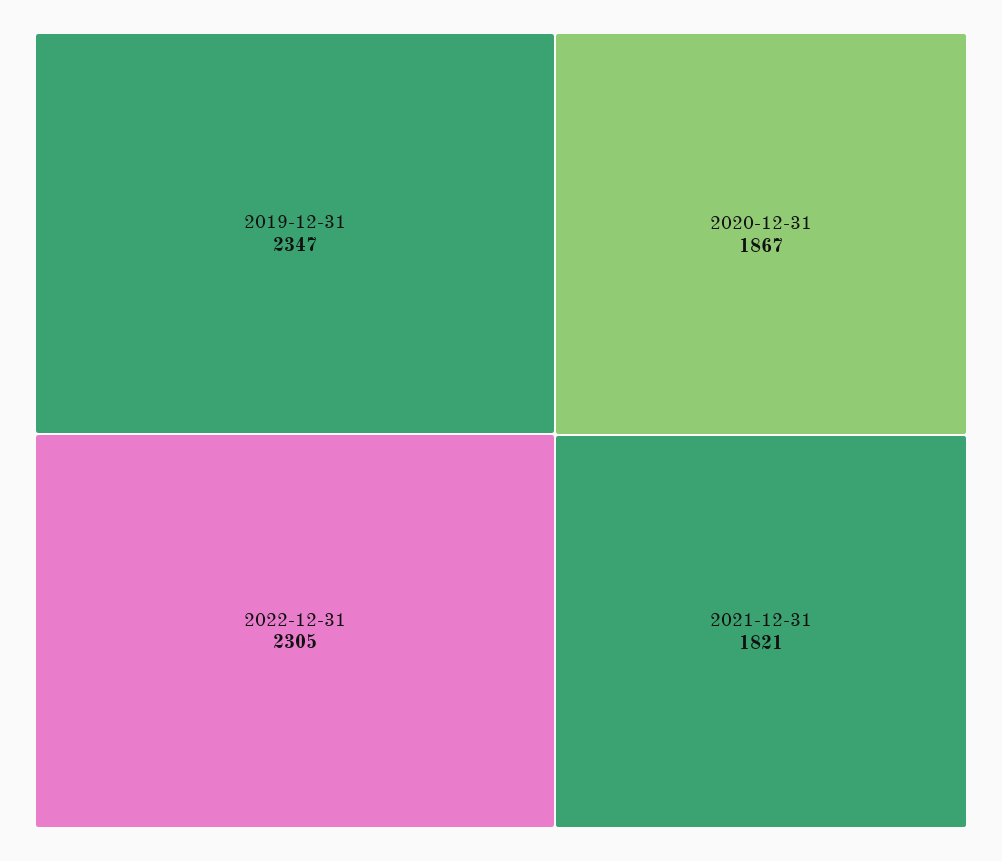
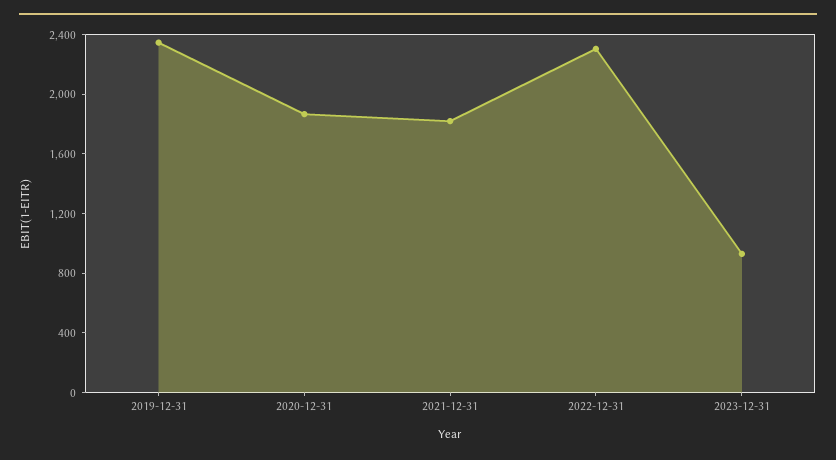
2023-12-31: none -> 900

